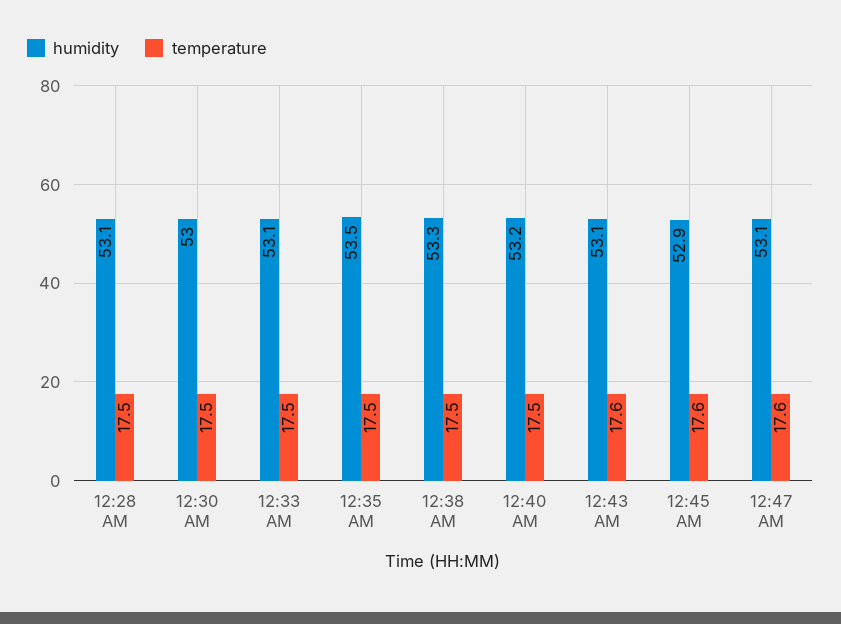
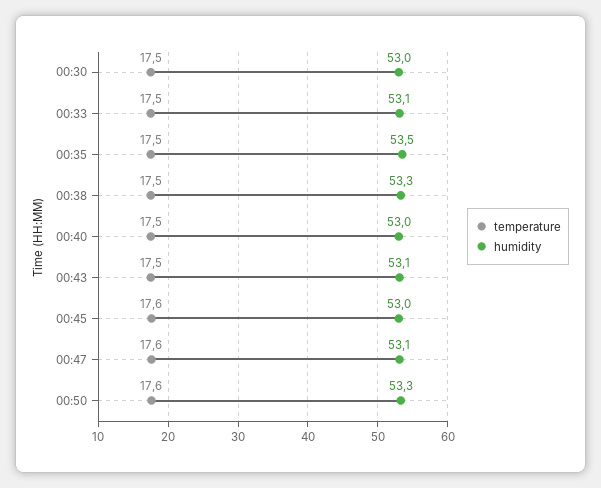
humidity, 12:28 AM: 53.1 -> none
temperature, 12:28 AM: 17.5 -> none
humidity, 12:40 AM: 53.2 -> 53
temperature, 12:43 AM: 17.6 -> 17.5
humidity, 12:45 AM: 52.9 -> 53
temperature, 00:50: none -> 17.6
humidity, 00:50: none -> 53.3

